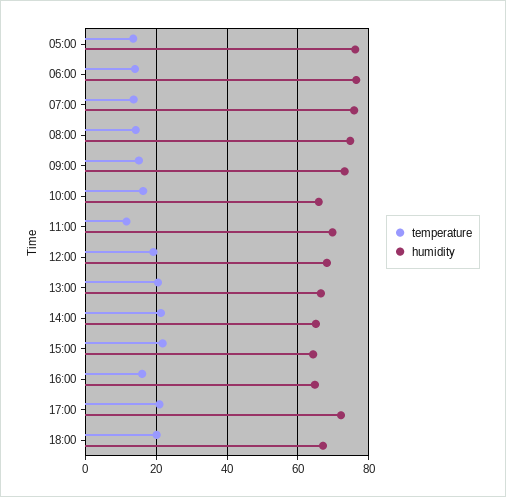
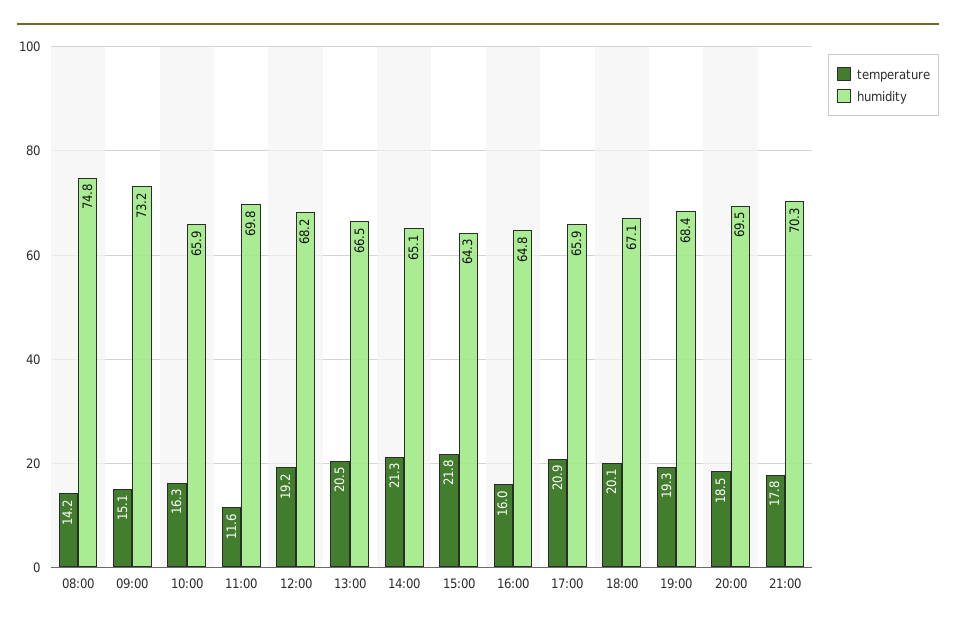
temperature, 05:00: 14 -> none
humidity, 05:00: 76 -> none
temperature, 06:00: 14 -> none
humidity, 06:00: 76 -> none
temperature, 07:00: 14 -> none
humidity, 07:00: 76 -> none
humidity, 17:00: 72 -> 65.9
temperature, 19:00: none -> 19.3
humidity, 19:00: none -> 68.4
temperature, 20:00: none -> 18.5
humidity, 20:00: none -> 69.5
temperature, 21:00: none -> 17.8
humidity, 21:00: none -> 70.3

